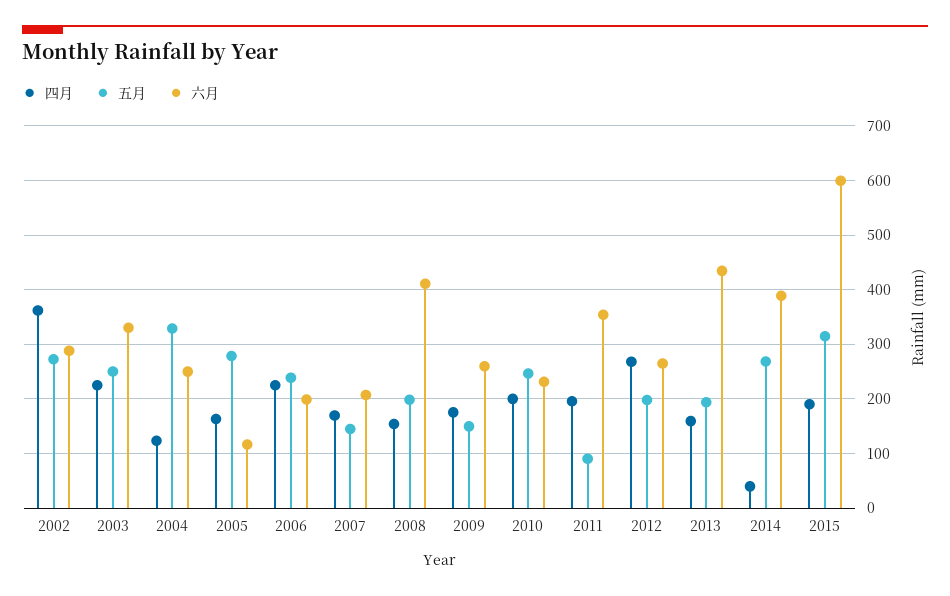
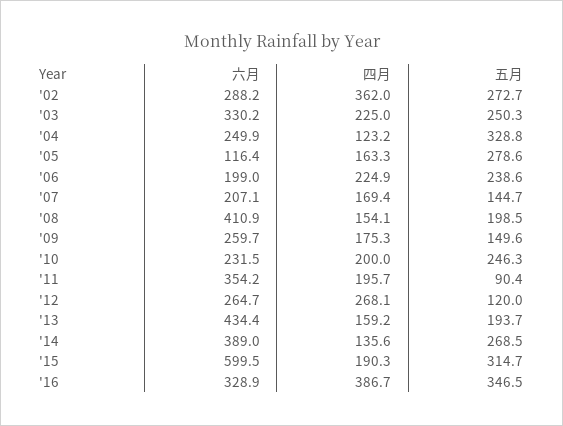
五月, 2012: 200 -> 120
四月, 2014: 40 -> 135.6
六月, '16: none -> 328.9
四月, '16: none -> 386.7
五月, '16: none -> 346.5

